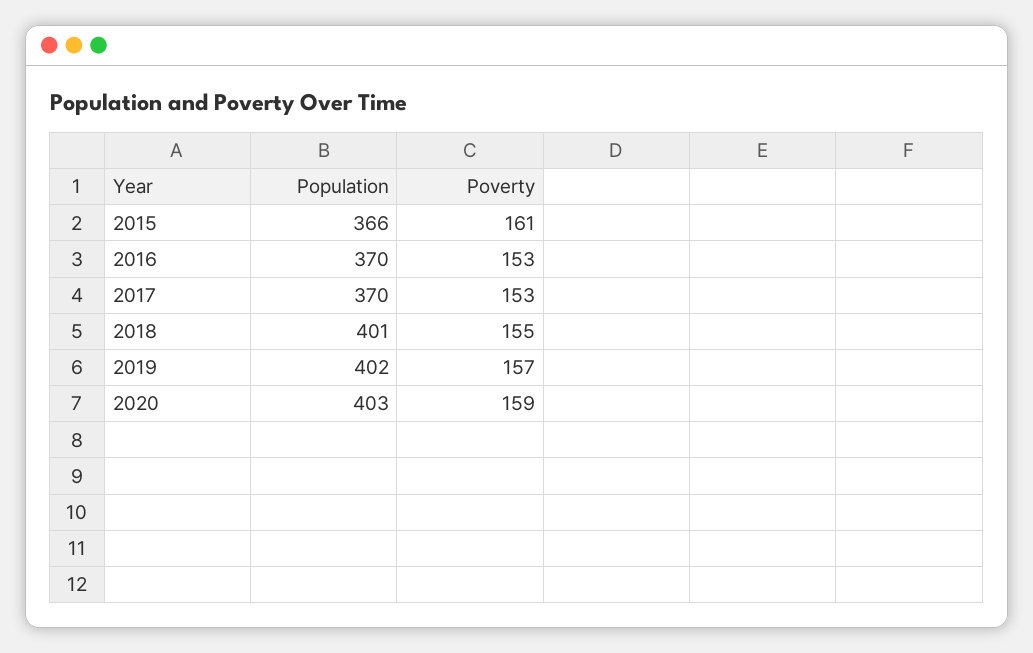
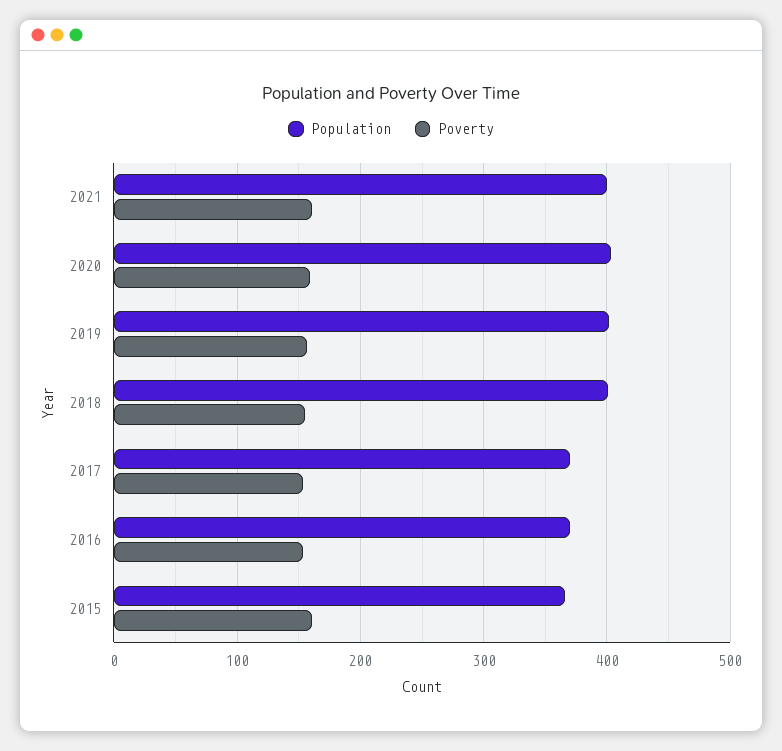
Population, 2021: none -> 400
Poverty, 2021: none -> 160

